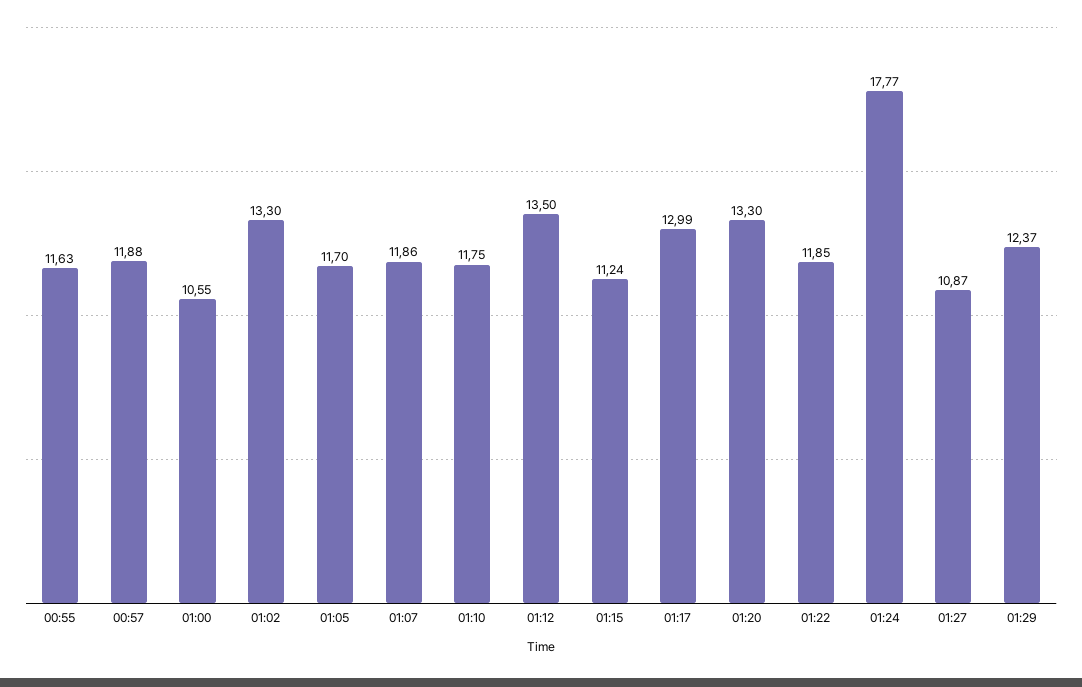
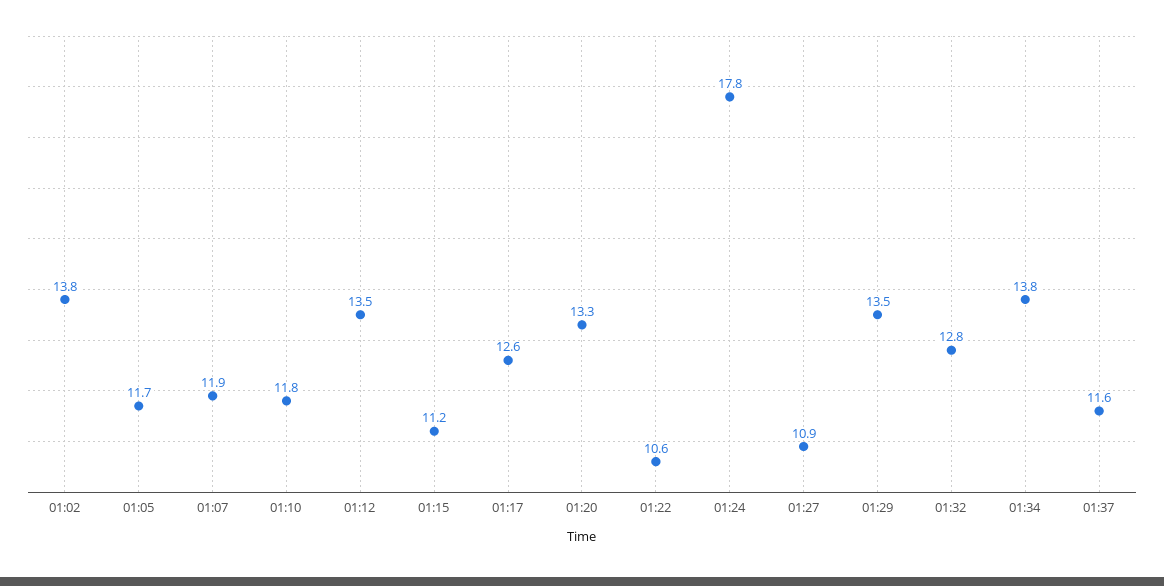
00:55: 11.63 -> none
00:57: 11.88 -> none
01:00: 10.55 -> none
01:02: 13.3 -> 13.8
01:17: 12.99 -> 12.6
01:22: 11.85 -> 10.6
01:29: 12.37 -> 13.5
01:32: none -> 12.8
01:34: none -> 13.8
01:37: none -> 11.6

